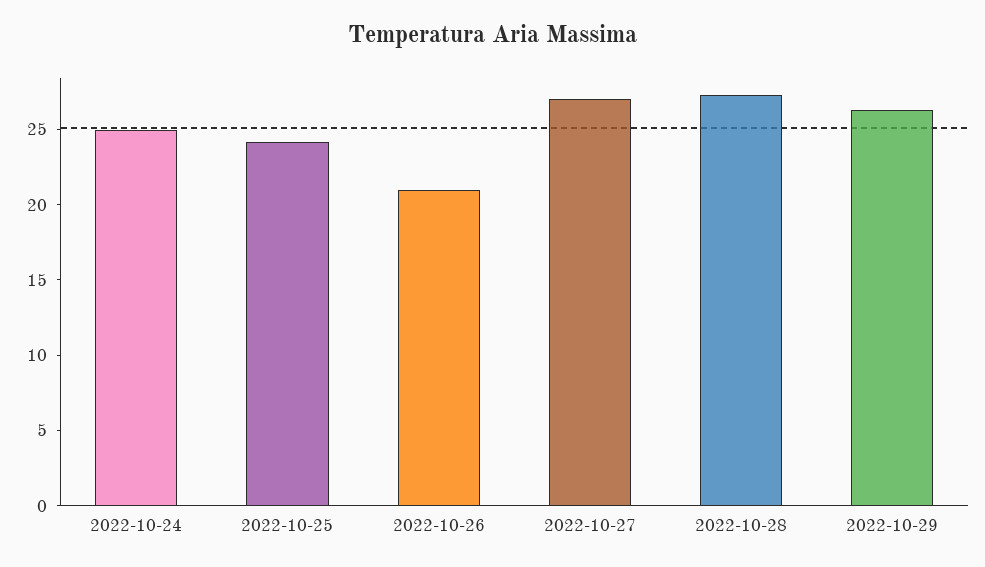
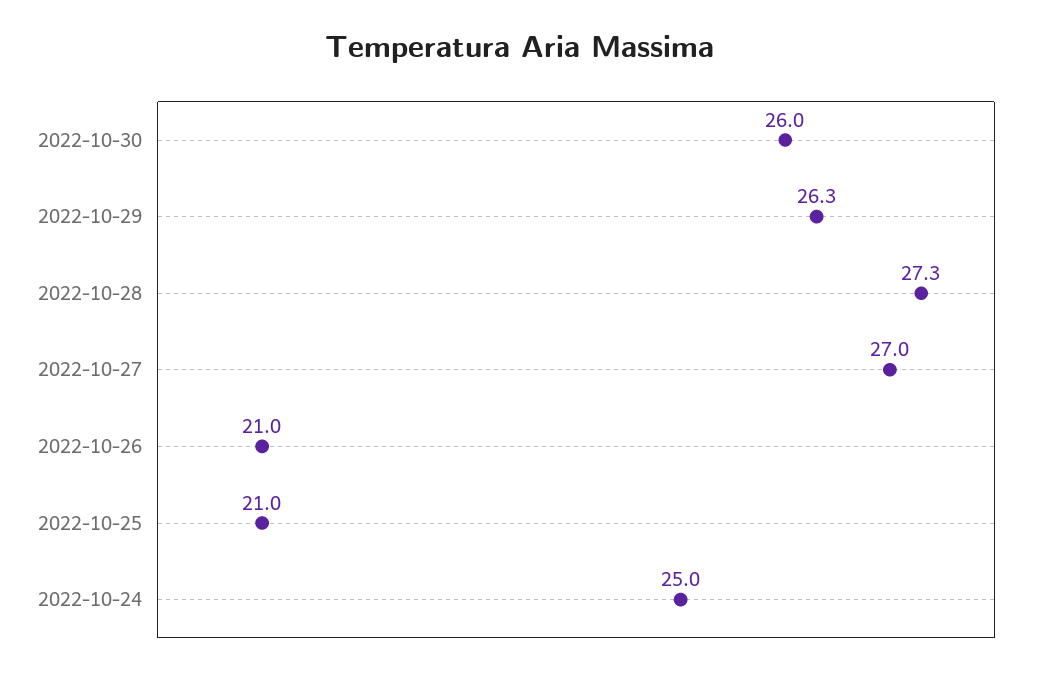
2022-10-25: 24 -> 21
2022-10-30: none -> 26

